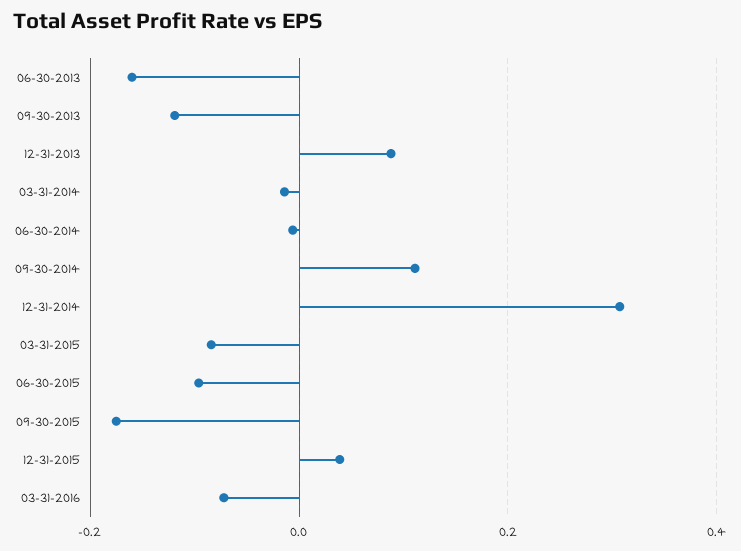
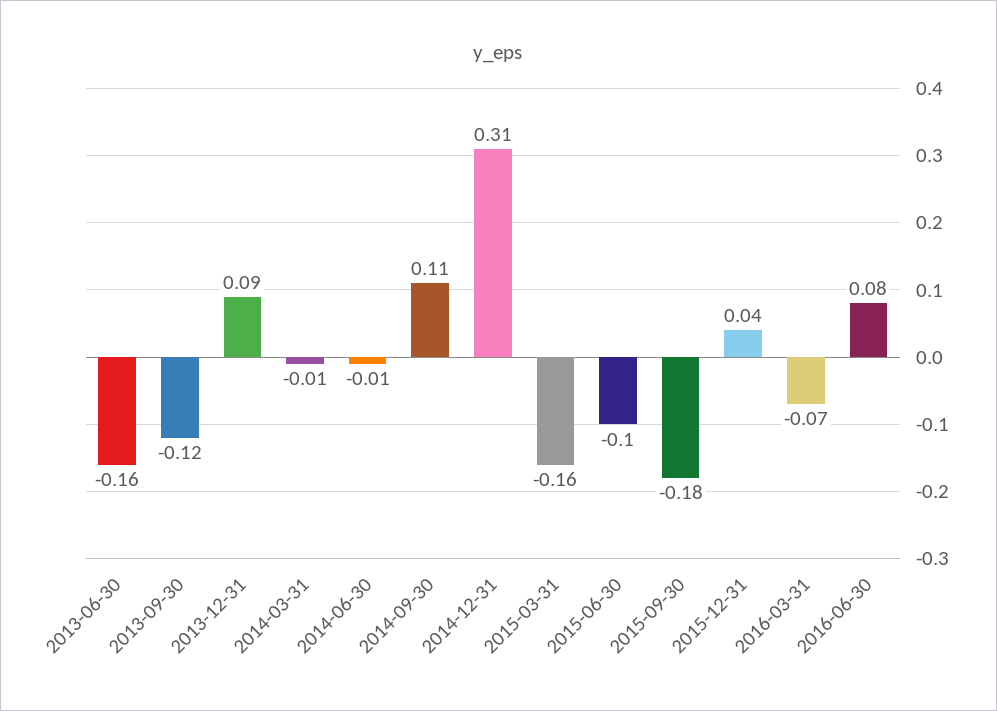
03-31-2015: -0.08 -> -0.16
2016-06-30: none -> 0.08

